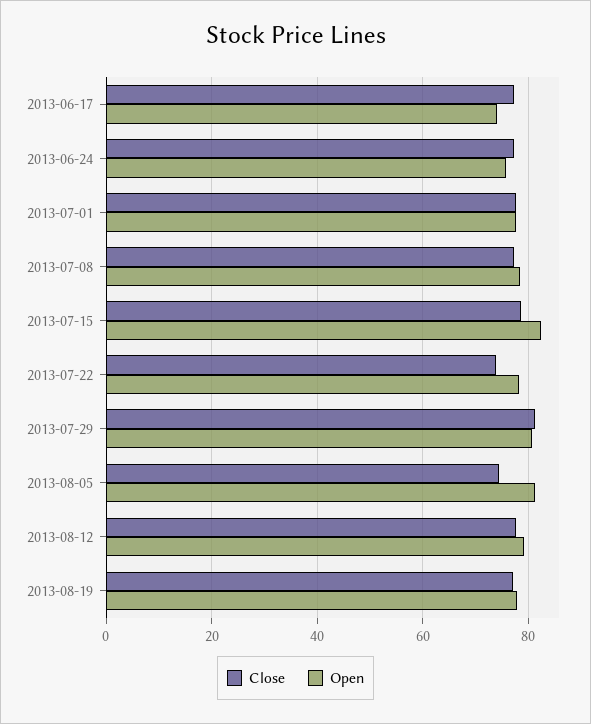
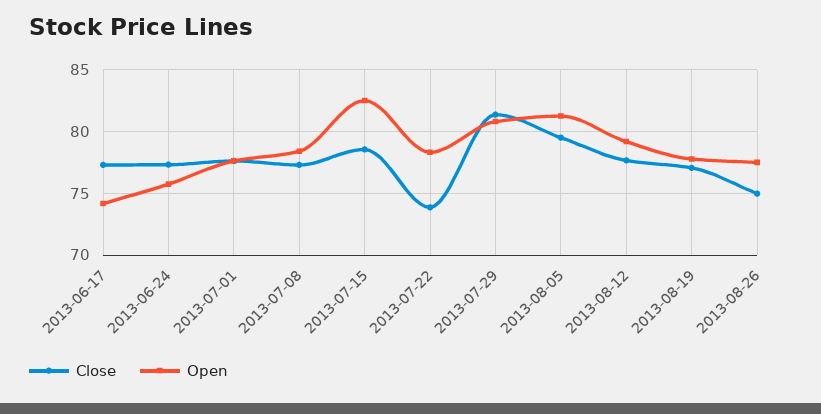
Close, 2013-08-05: 74 -> 79.5
Close, 2013-08-26: none -> 75
Open, 2013-08-26: none -> 77.5

